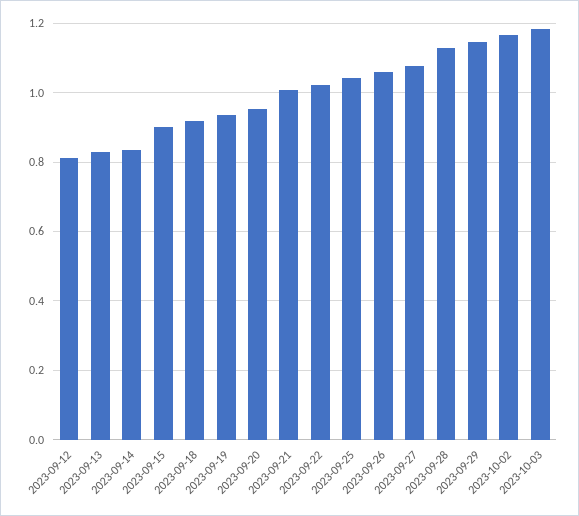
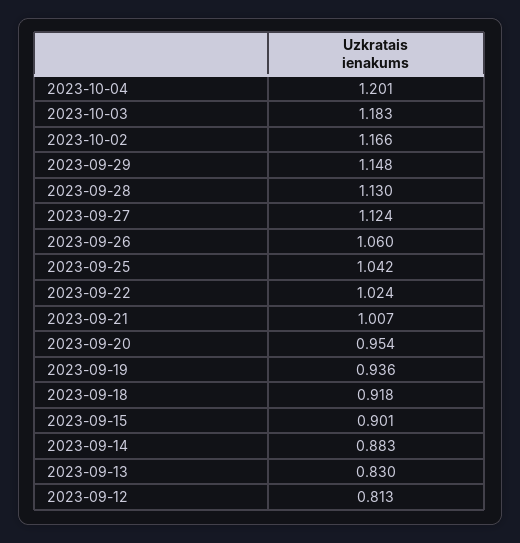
2023-09-14: 0.84 -> 0.883
2023-09-27: 1.08 -> 1.124
2023-10-04: none -> 1.201

